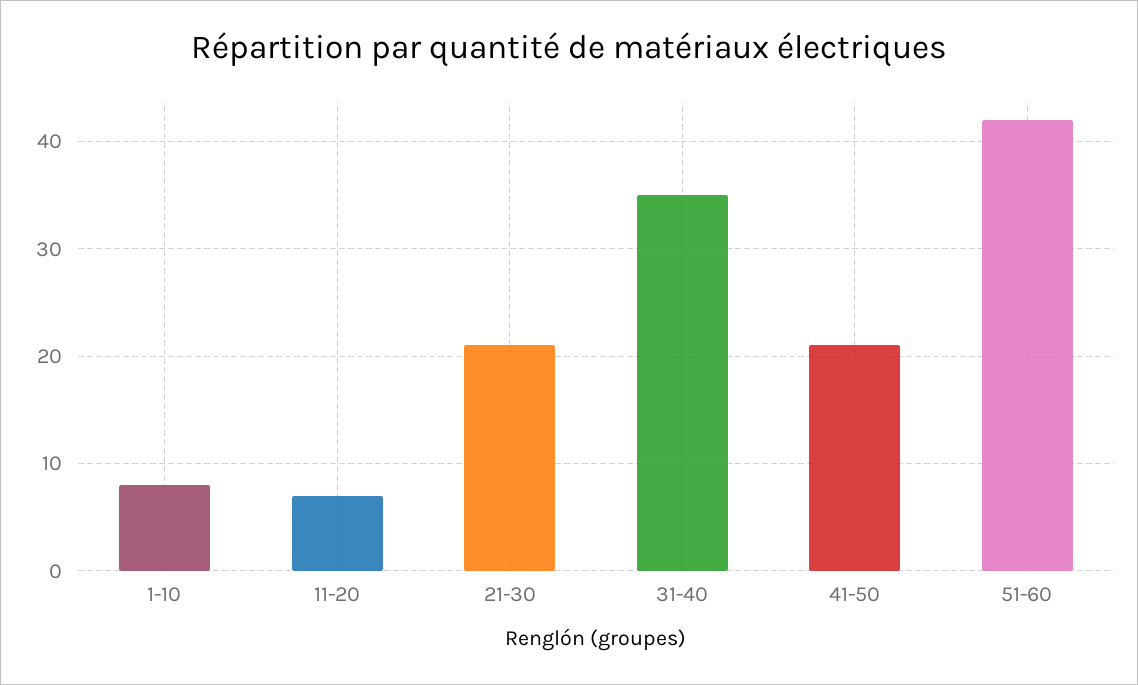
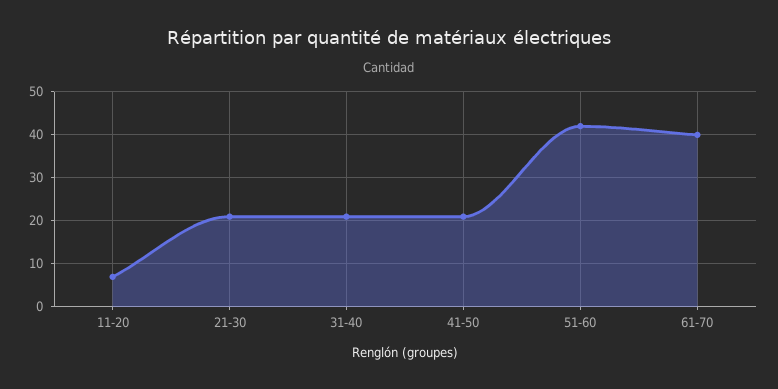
1-10: 8 -> none
31-40: 35 -> 20
61-70: none -> 40

